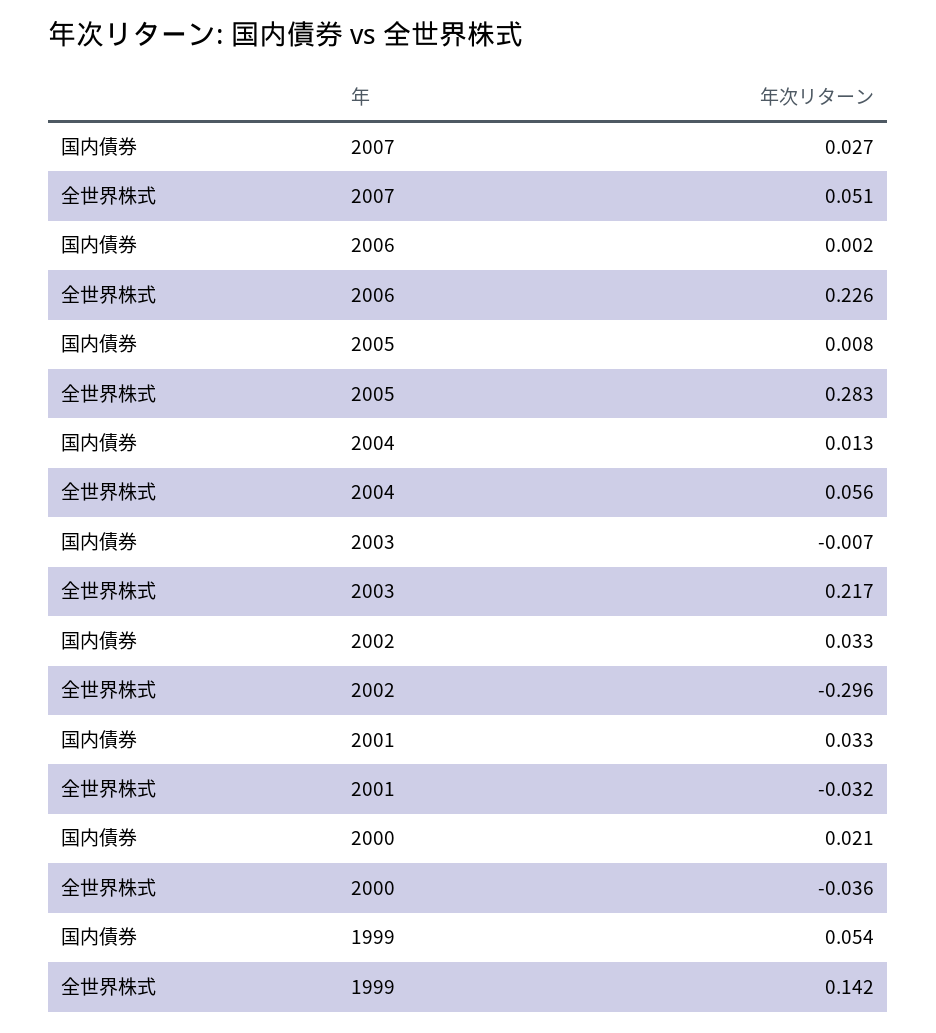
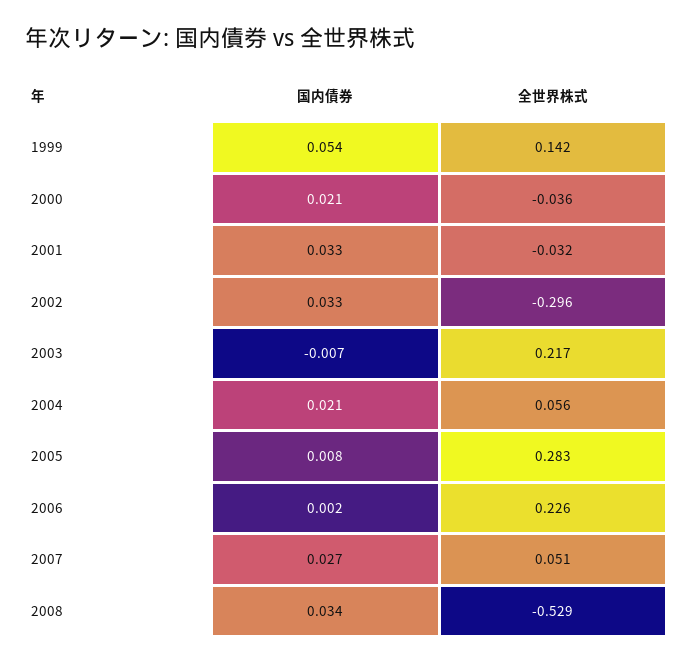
国内債券, 2004: 0.013 -> 0.021
国内債券, 2008: none -> 0.034
全世界株式, 2008: none -> -0.529

